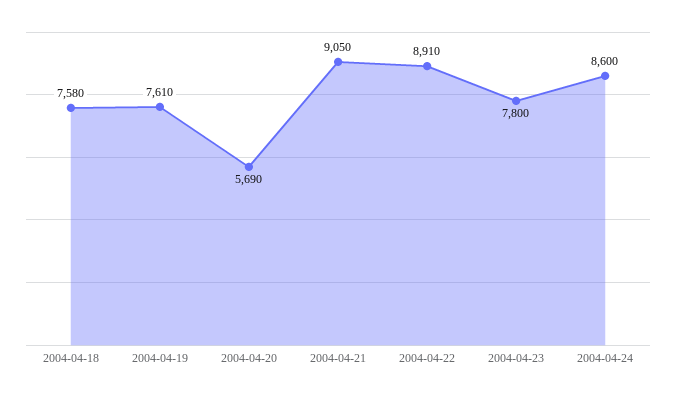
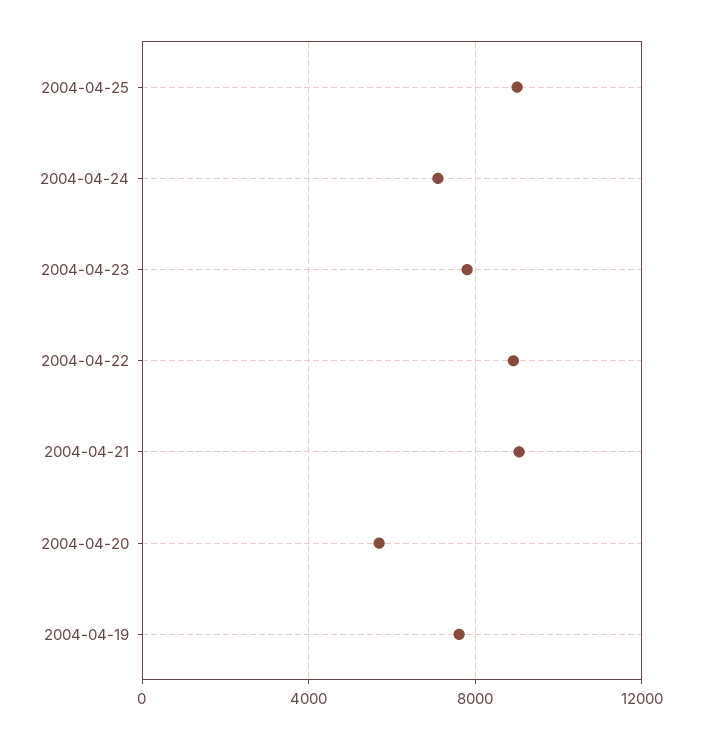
2004-04-18: 7580 -> none
2004-04-24: 8600 -> 7000
2004-04-25: none -> 9000

